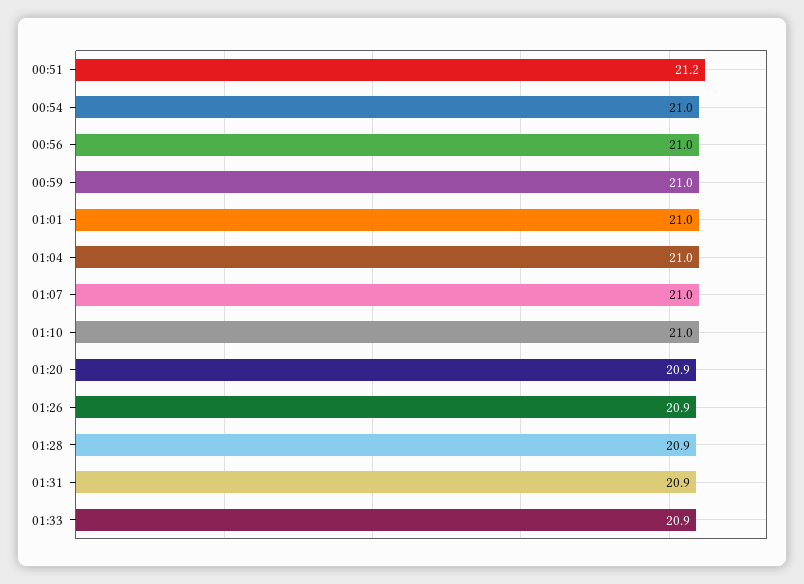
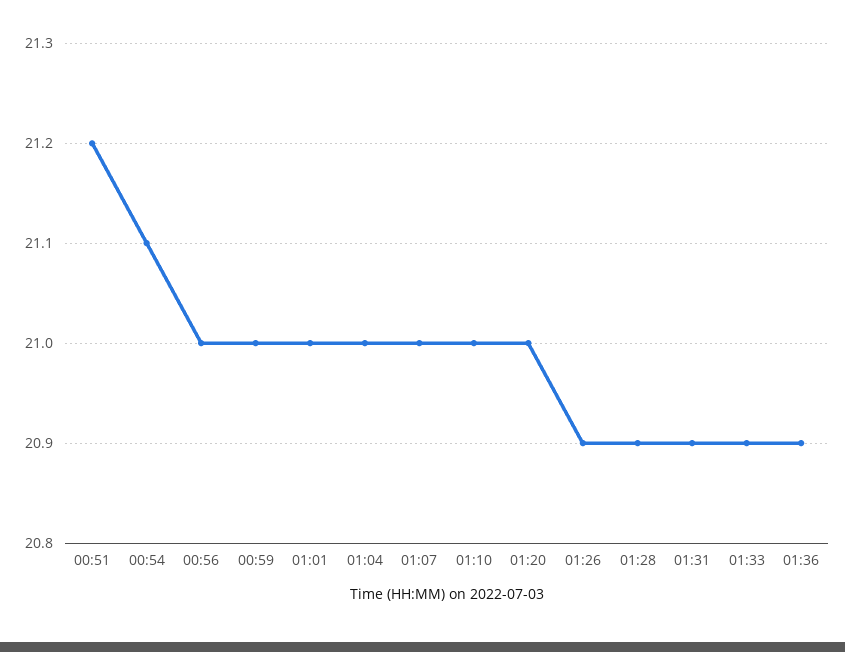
00:54: 21 -> 21.1
01:20: 20.9 -> 21
01:36: none -> 20.9

